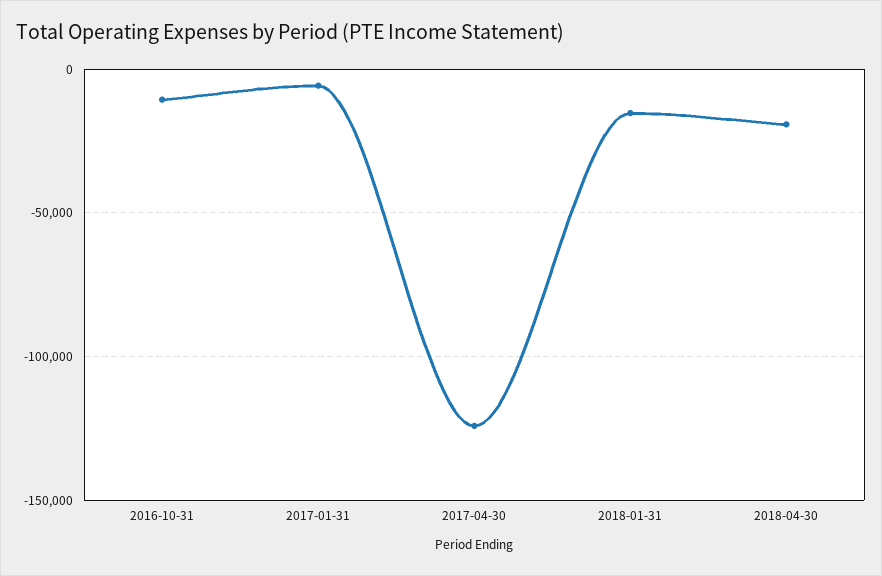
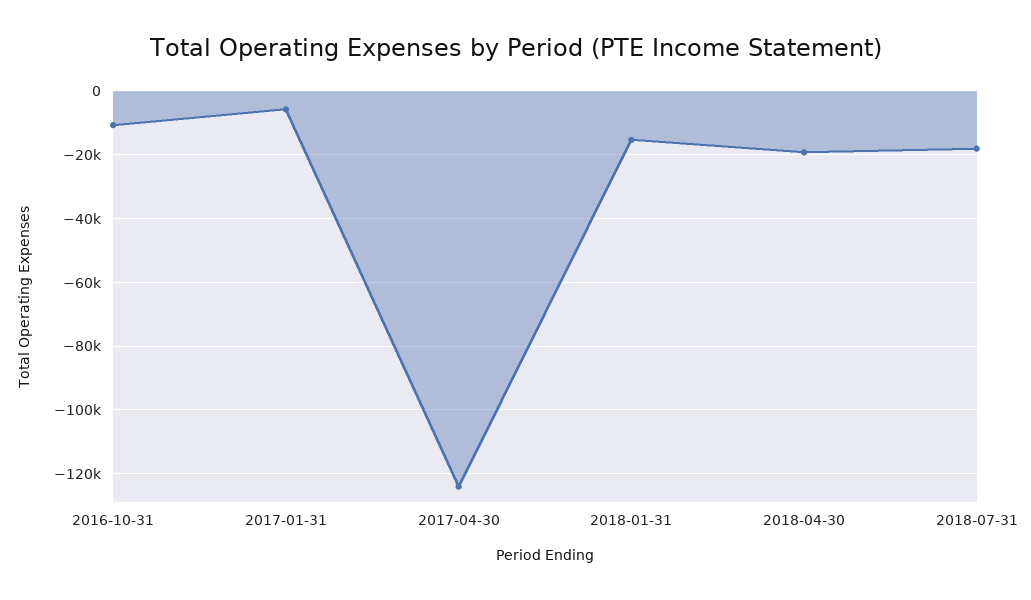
2018-07-31: none -> -18000

